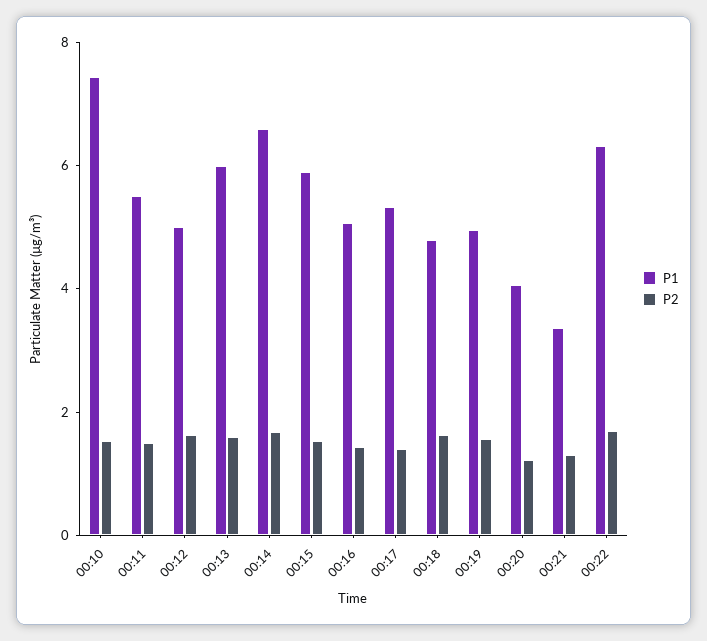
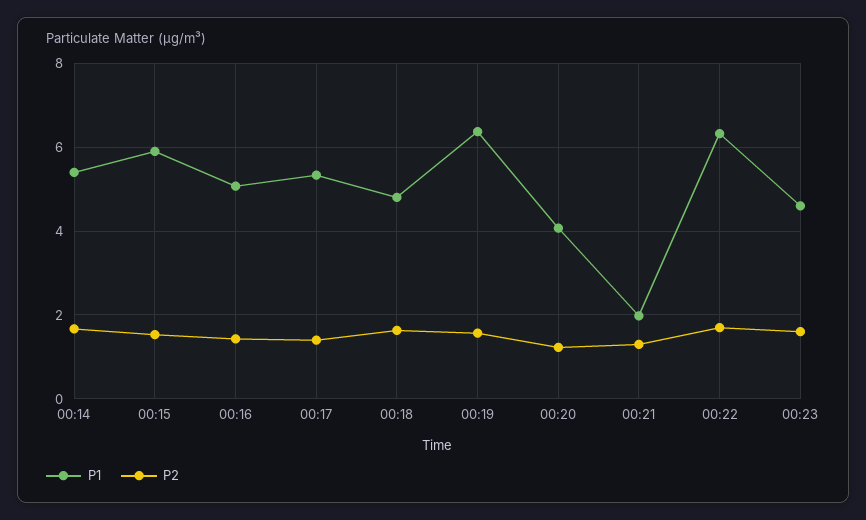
P1, 00:10: 7.5 -> none
P2, 00:10: 1.5 -> none
P1, 00:11: 5.5 -> none
P2, 00:11: 1.5 -> none
P1, 00:12: 5 -> none
P2, 00:12: 1.5 -> none
P1, 00:13: 6 -> none
P2, 00:13: 1.5 -> none
P1, 00:14: 6.5 -> 5.4
P1, 00:19: 5 -> 6.4
P1, 00:21: 3.5 -> 2
P1, 00:23: none -> 4.6
P2, 00:23: none -> 1.6

